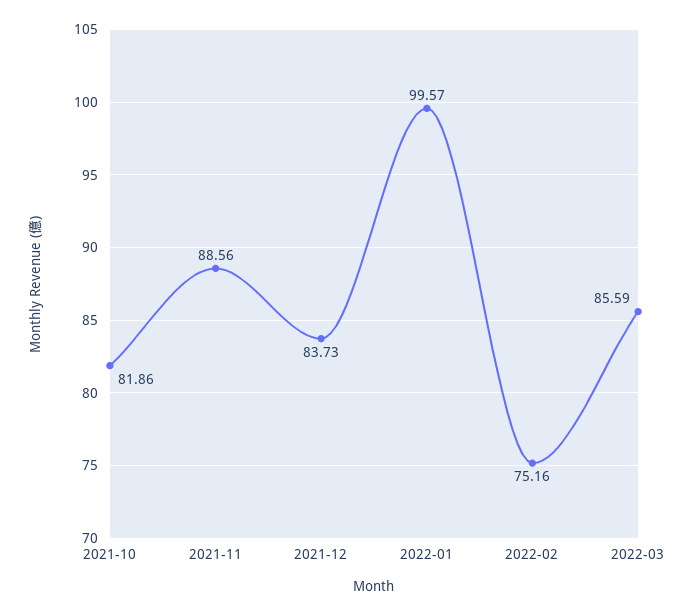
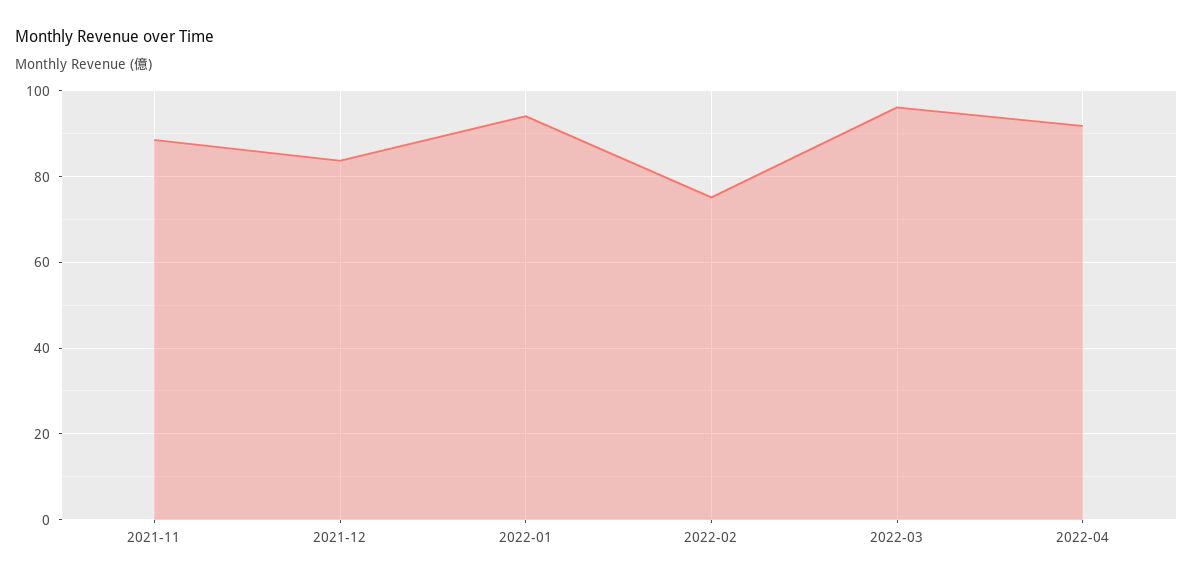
2021-10: 81.86 -> none
2022-01: 99.57 -> 94
2022-03: 85.59 -> 96
2022-04: none -> 92

